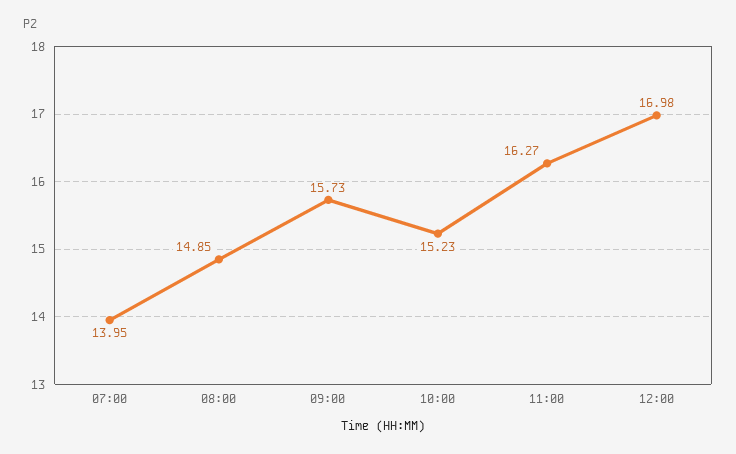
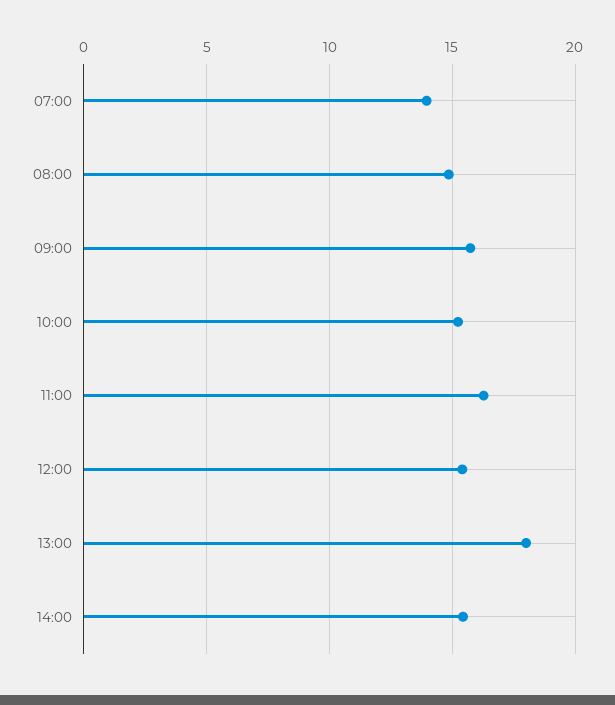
12:00: 16.98 -> 15.5
13:00: none -> 18
14:00: none -> 15.5

